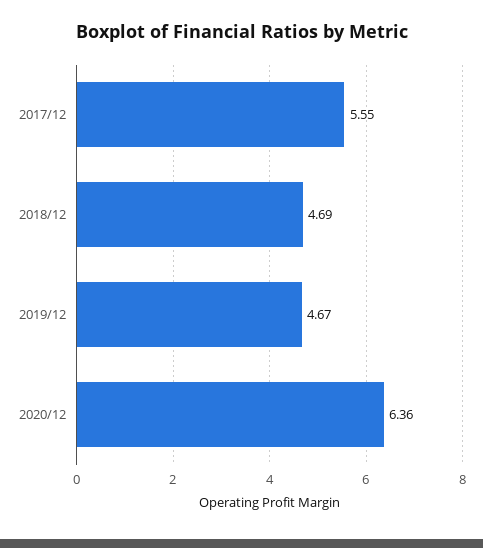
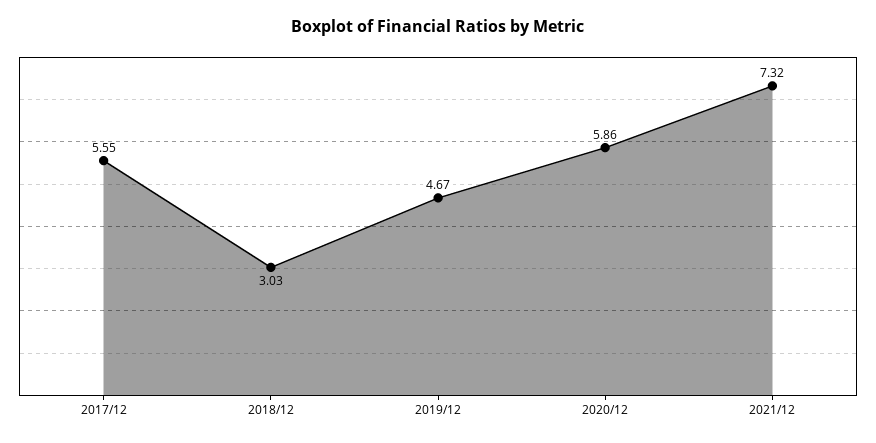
2018/12: 4.69 -> 3.03
2020/12: 6.36 -> 5.86
2021/12: none -> 7.32

